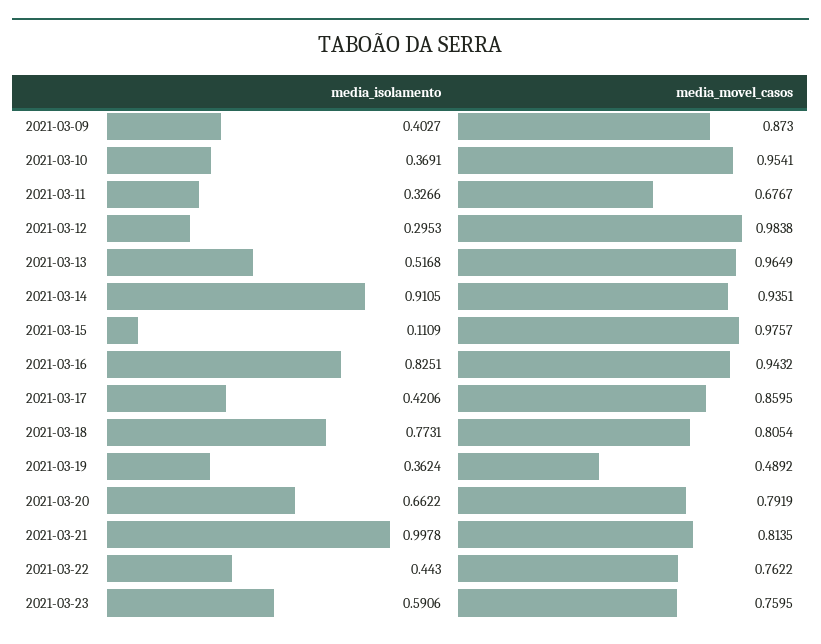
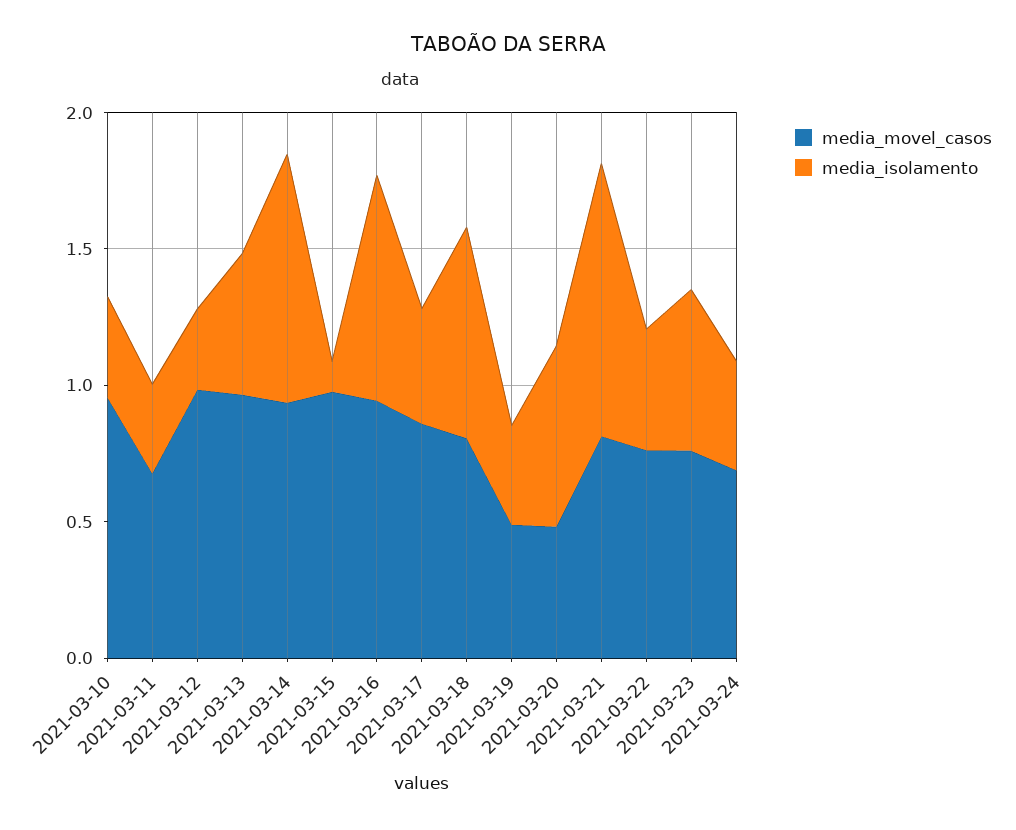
media_isolamento, 2021-03-09: 0.4027 -> none
media_movel_casos, 2021-03-09: 0.873 -> none
media_movel_casos, 2021-03-20: 0.7919 -> 0.5
media_movel_casos, 2021-03-24: none -> 0.7
media_isolamento, 2021-03-24: none -> 0.4

